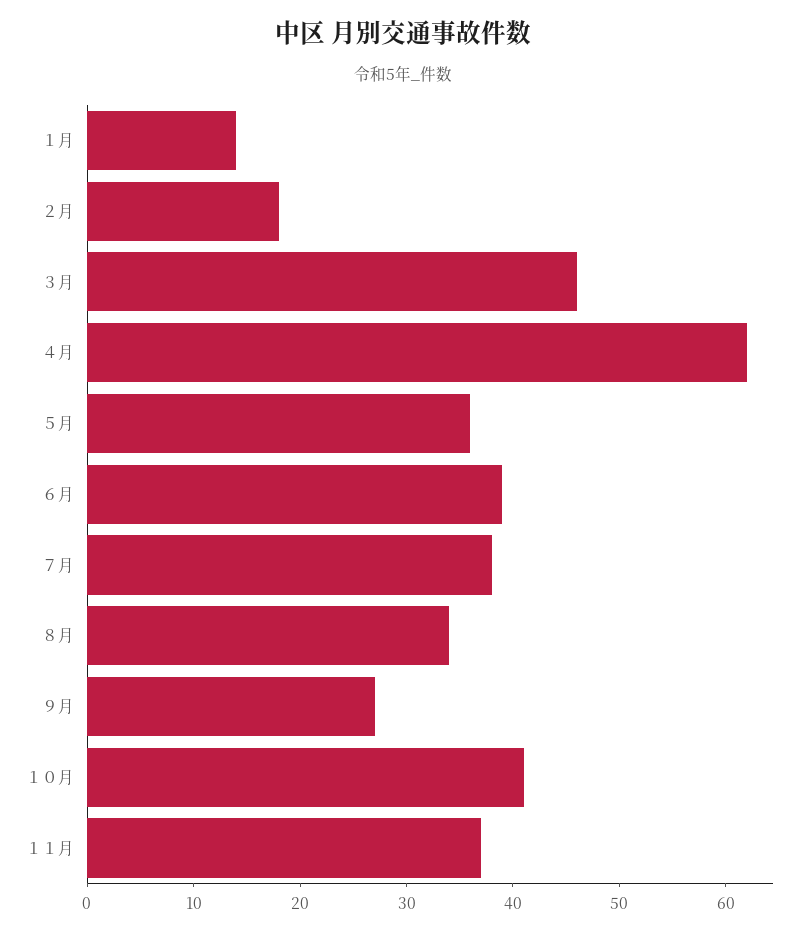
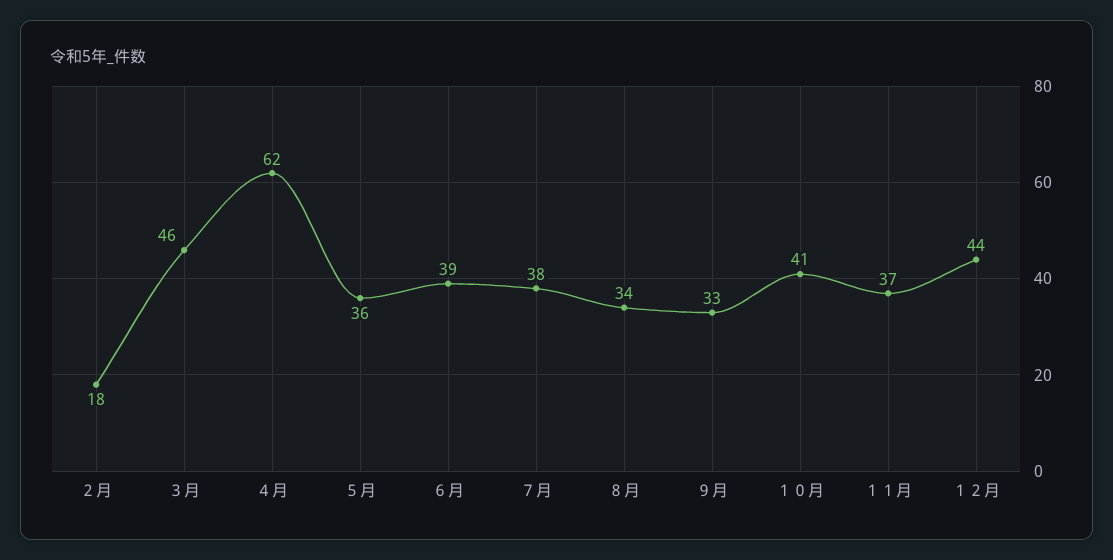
１月: 14 -> none
９月: 27 -> 33
１２月: none -> 44

